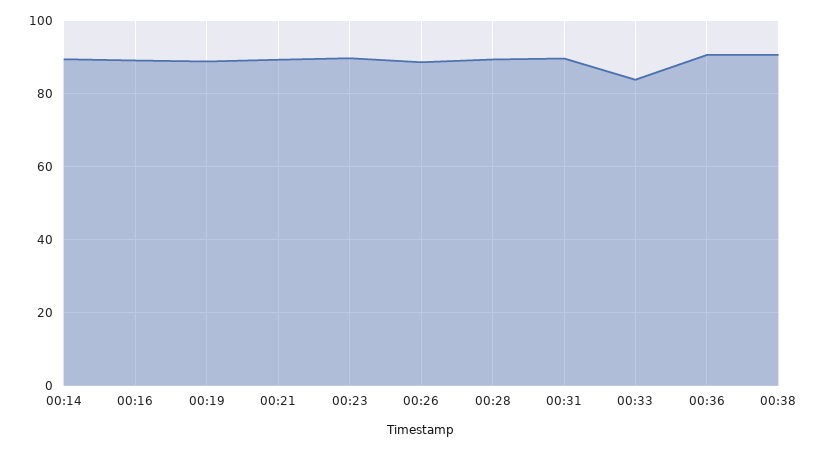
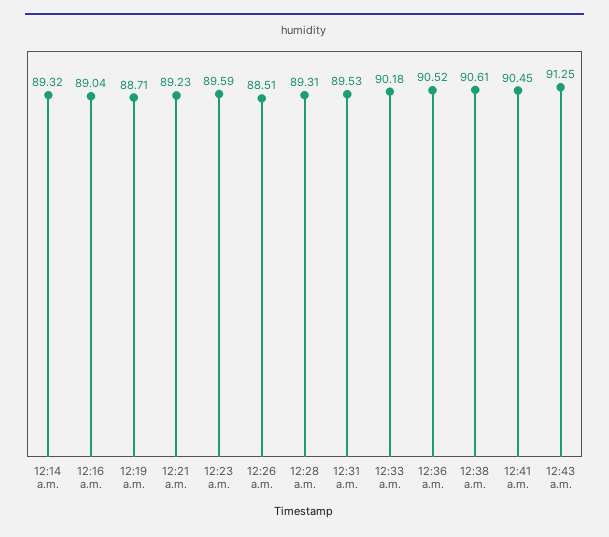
00:33: 84 -> 90.18
12:41 a.m.: none -> 90.45
12:43 a.m.: none -> 91.25

